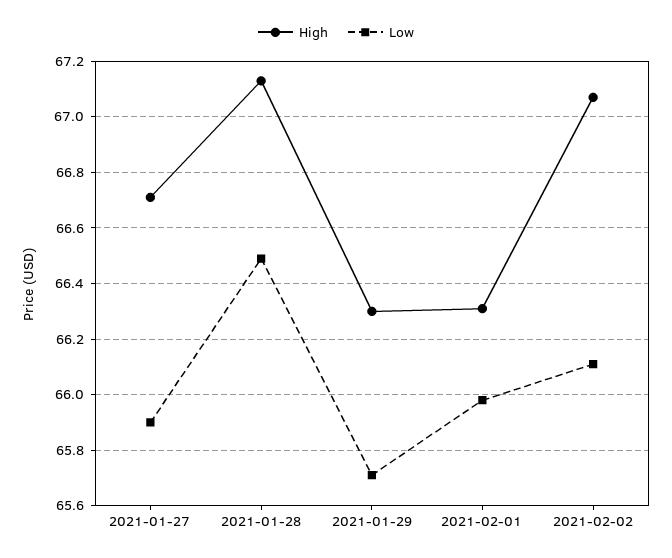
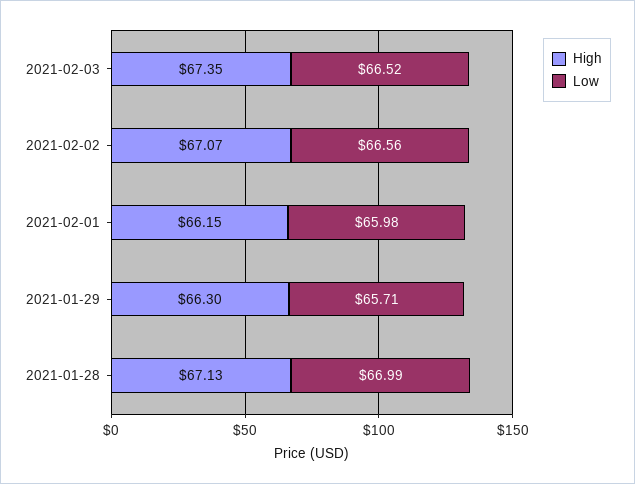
High, 2021-01-27: 66.7 -> none
Low, 2021-01-27: 65.9 -> none
Low, 2021-01-28: 66.5 -> 66.99
High, 2021-02-01: 66.3 -> 66.15
Low, 2021-02-02: 66.1 -> 66.56
High, 2021-02-03: none -> 67.35
Low, 2021-02-03: none -> 66.52

